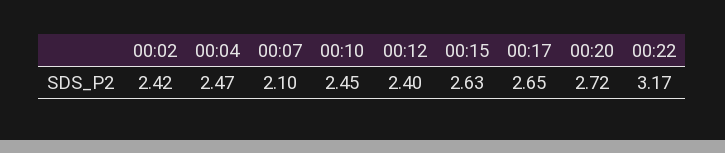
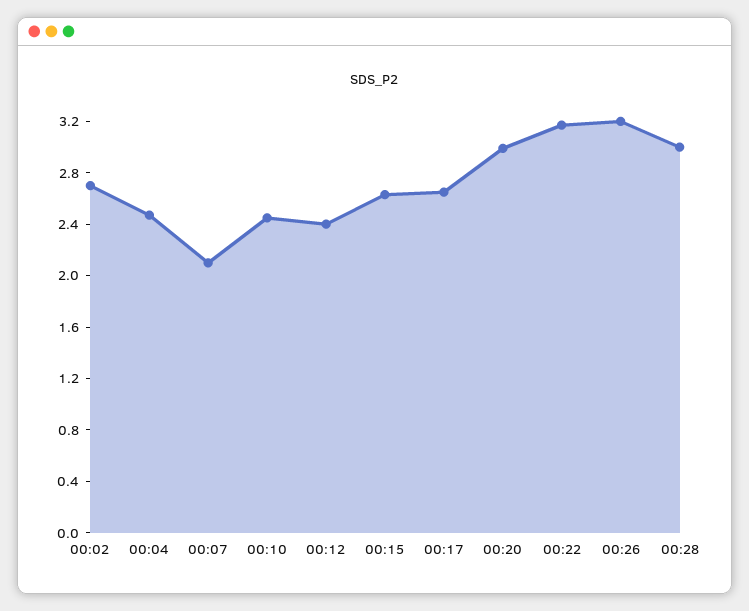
00:02: 2.42 -> 2.7
00:20: 2.72 -> 3
00:26: none -> 3.2
00:28: none -> 3

